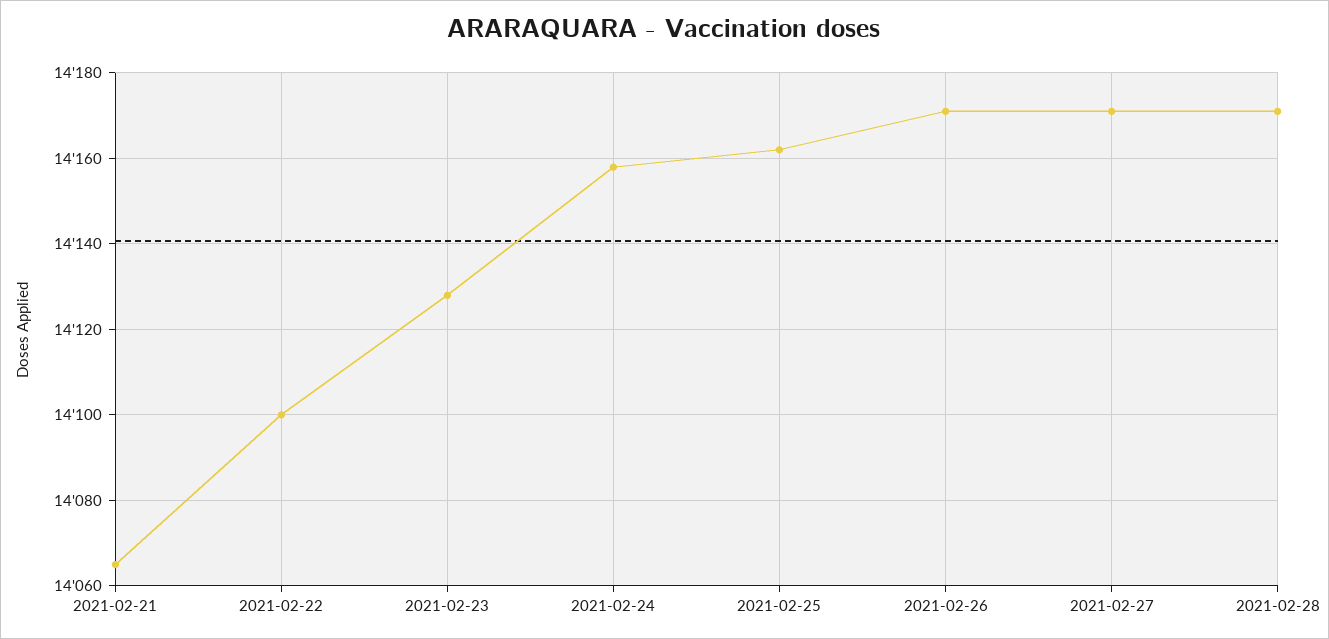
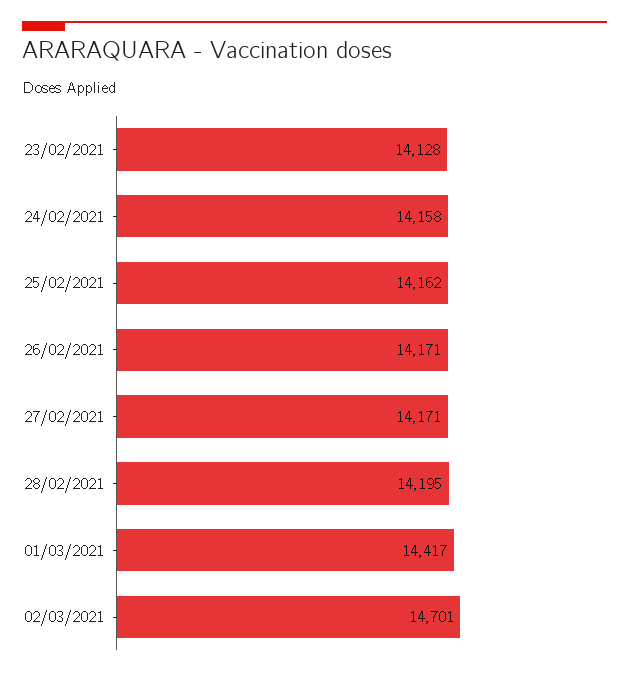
2021-02-21: 14065 -> none
2021-02-22: 14100 -> none
2021-02-28: 14170 -> 14195
01/03/2021: none -> 14417
02/03/2021: none -> 14701

